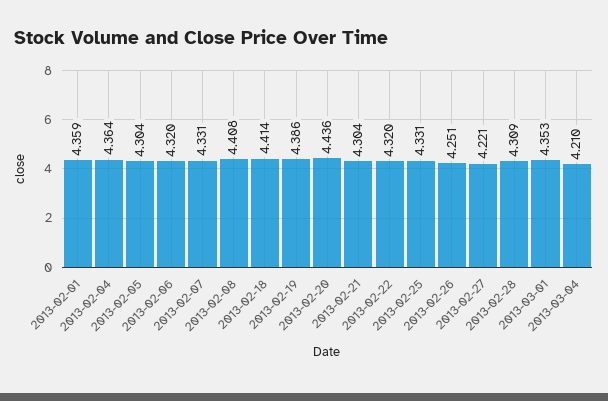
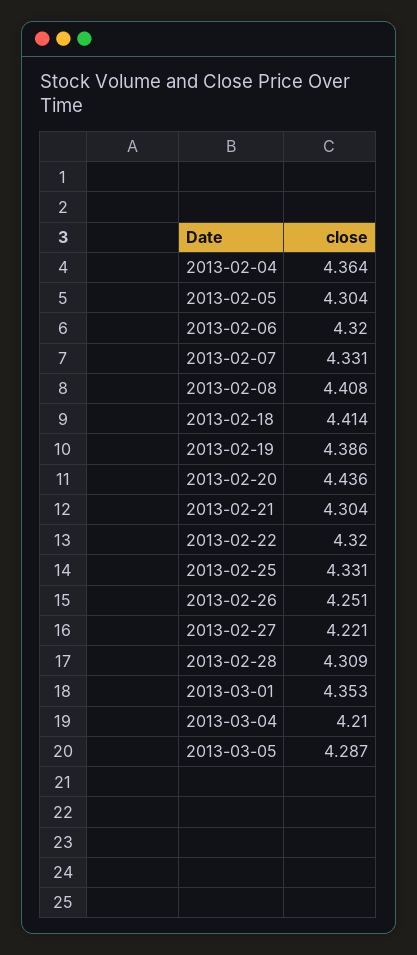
2013-02-01: 4.359 -> none
2013-03-05: none -> 4.287

